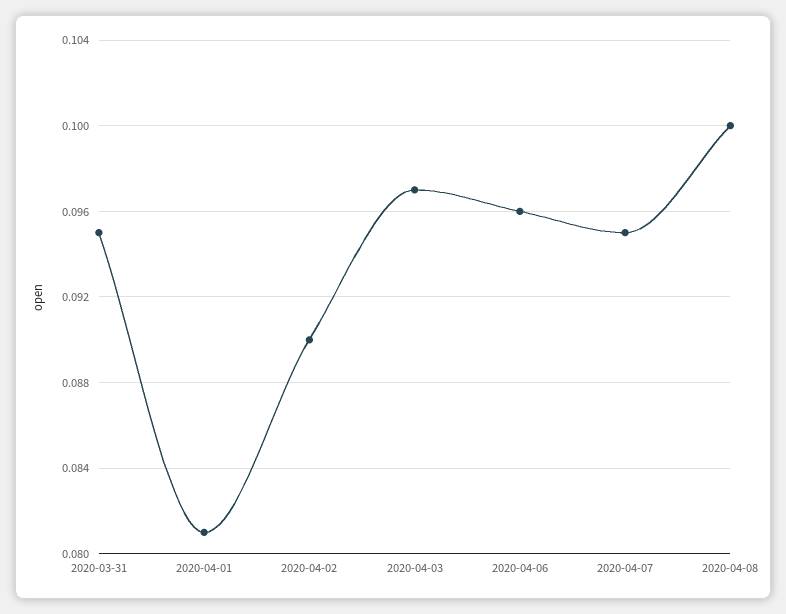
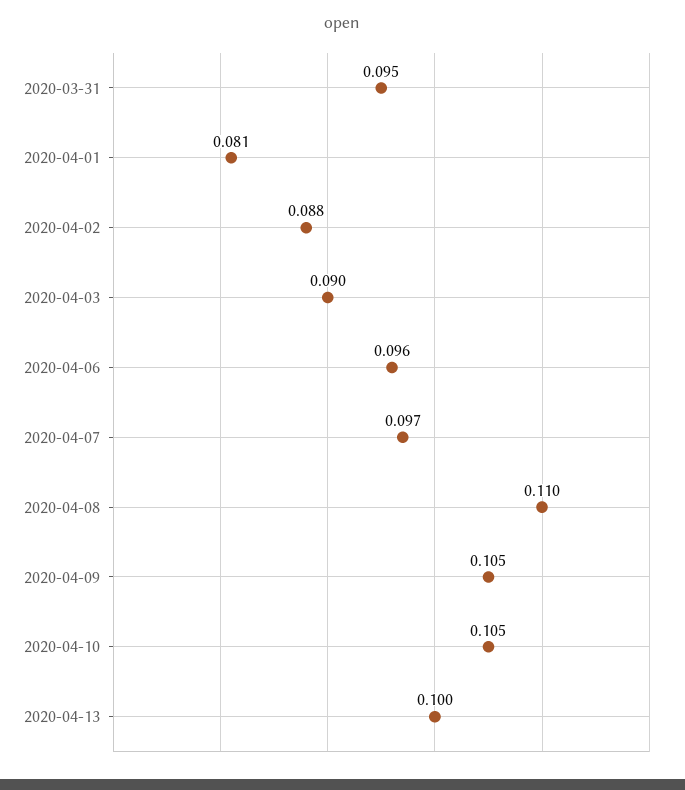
2020-04-02: 0.09 -> 0.088
2020-04-03: 0.097 -> 0.09
2020-04-07: 0.095 -> 0.097
2020-04-08: 0.1 -> 0.11
2020-04-09: none -> 0.105
2020-04-10: none -> 0.105
2020-04-13: none -> 0.1

